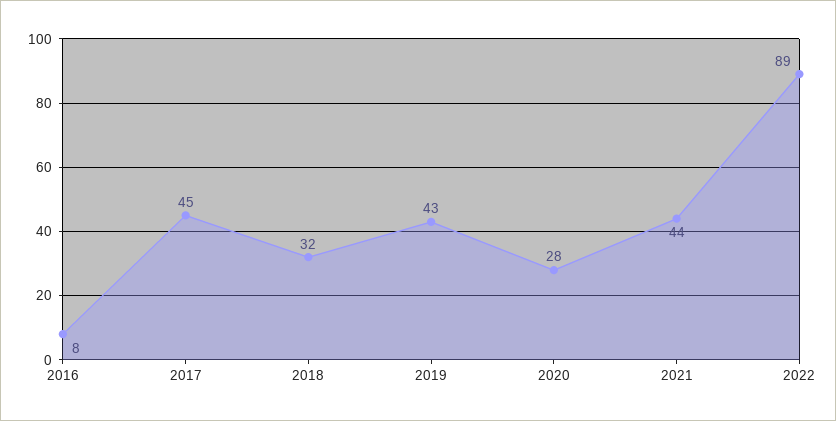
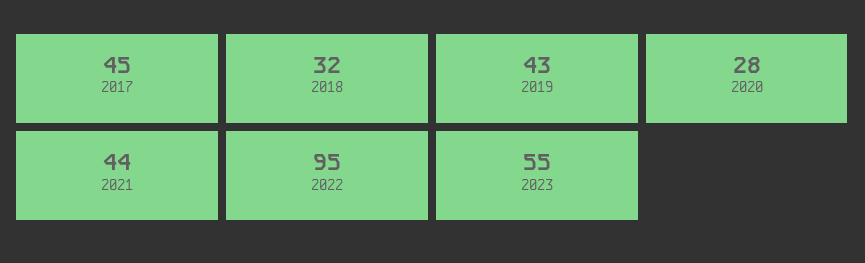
2016: 8 -> none
2022: 89 -> 95
2023: none -> 55

